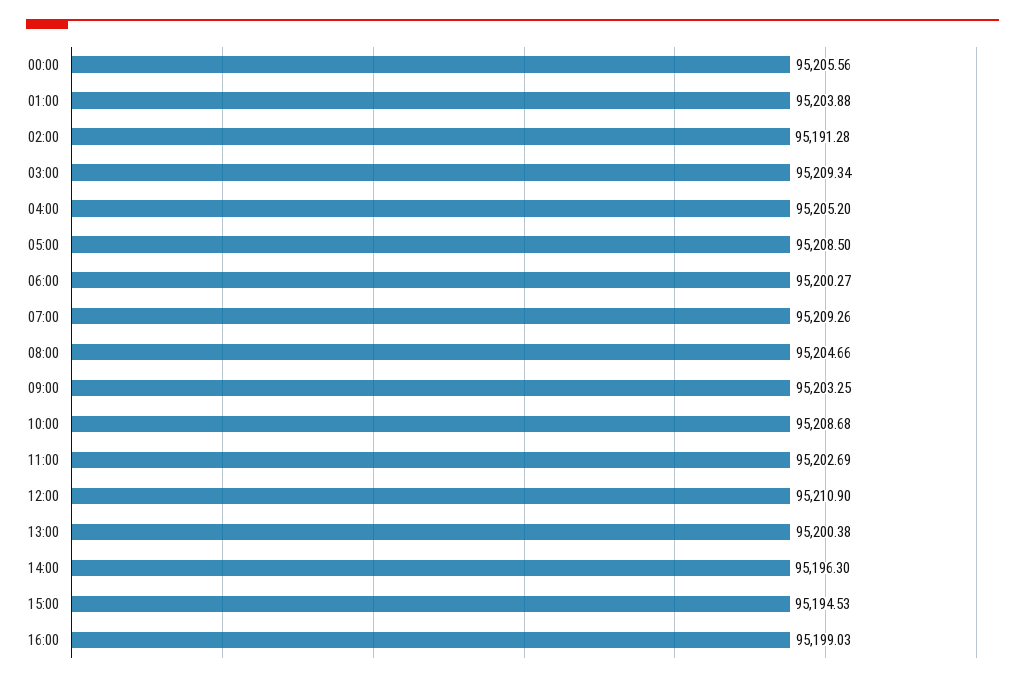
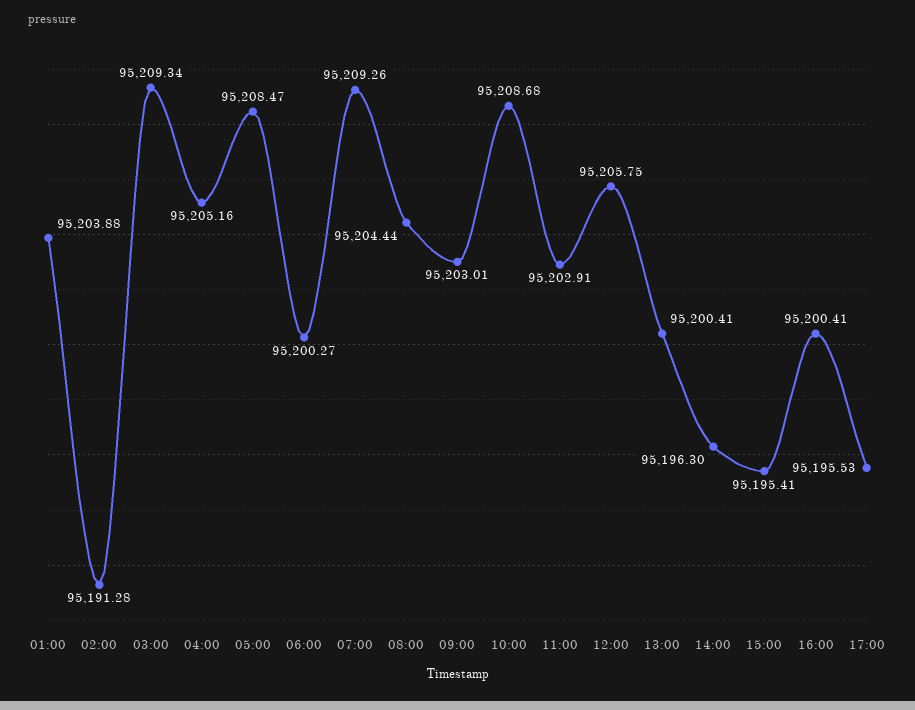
00:00: 95205.56 -> none
04:00: 95205.2 -> 95205.16
05:00: 95208.5 -> 95208.47
08:00: 95204.66 -> 95204.44
09:00: 95203.25 -> 95203.01
11:00: 95202.69 -> 95202.91
12:00: 95210.9 -> 95205.75
13:00: 95200.38 -> 95200.41
15:00: 95194.53 -> 95195.41
16:00: 95199.03 -> 95200.41
17:00: none -> 95195.53

